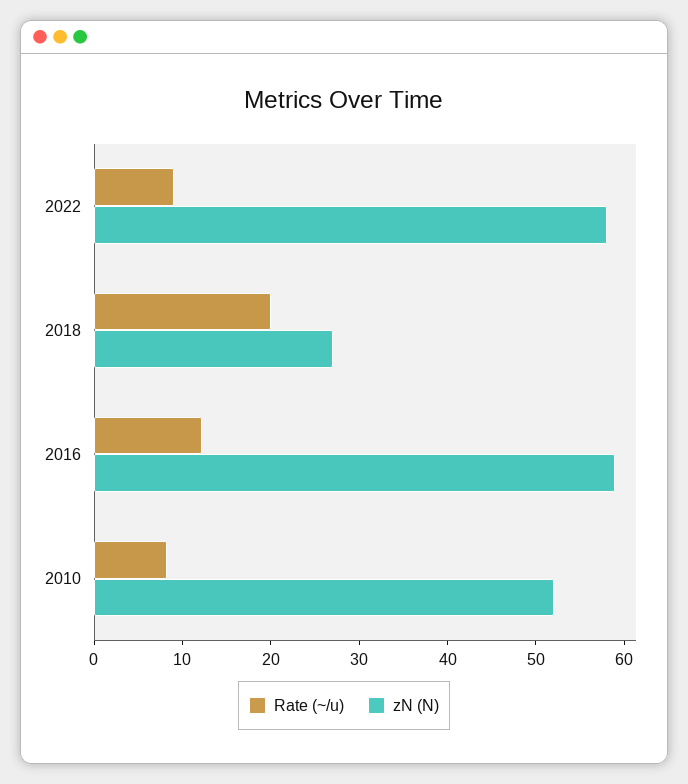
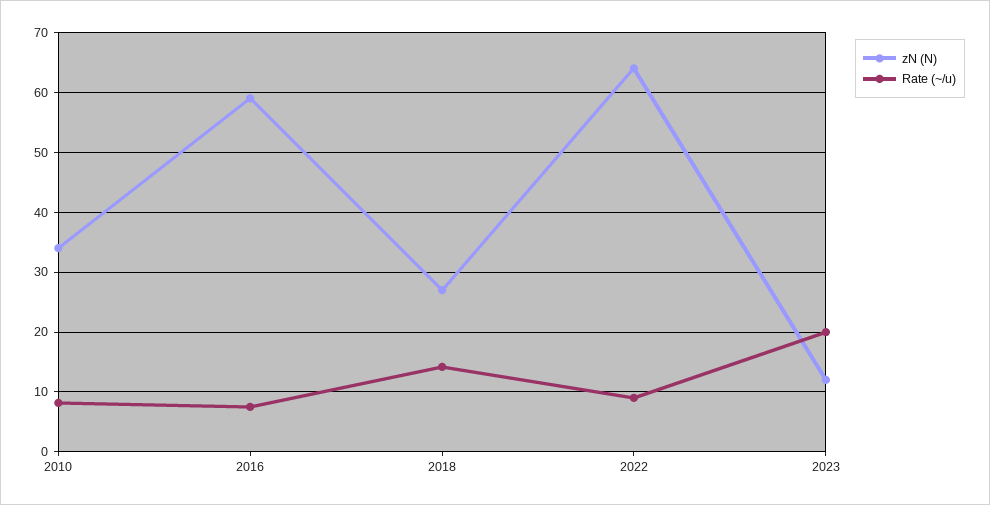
zN (N), 2022: 58 -> 64
Rate (~/u), 2018: 20 -> 14
Rate (~/u), 2016: 12 -> 8
zN (N), 2010: 52 -> 34
zN (N), 2023: none -> 12
Rate (~/u), 2023: none -> 20

